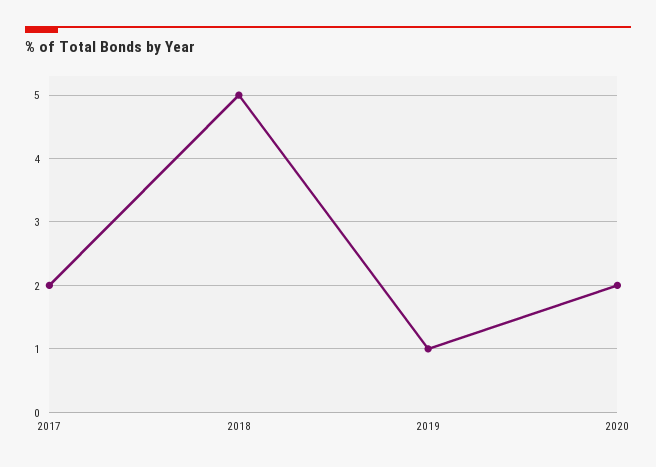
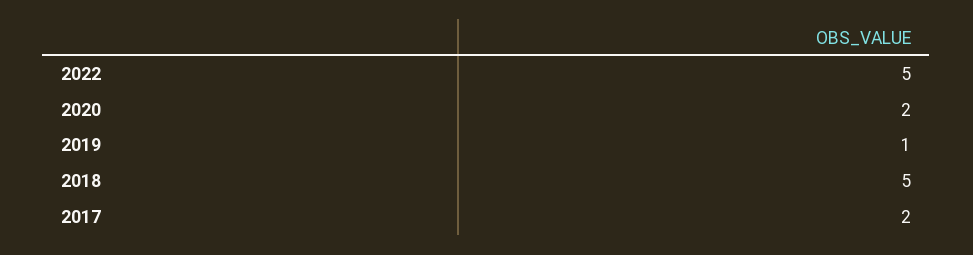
2022: none -> 5

